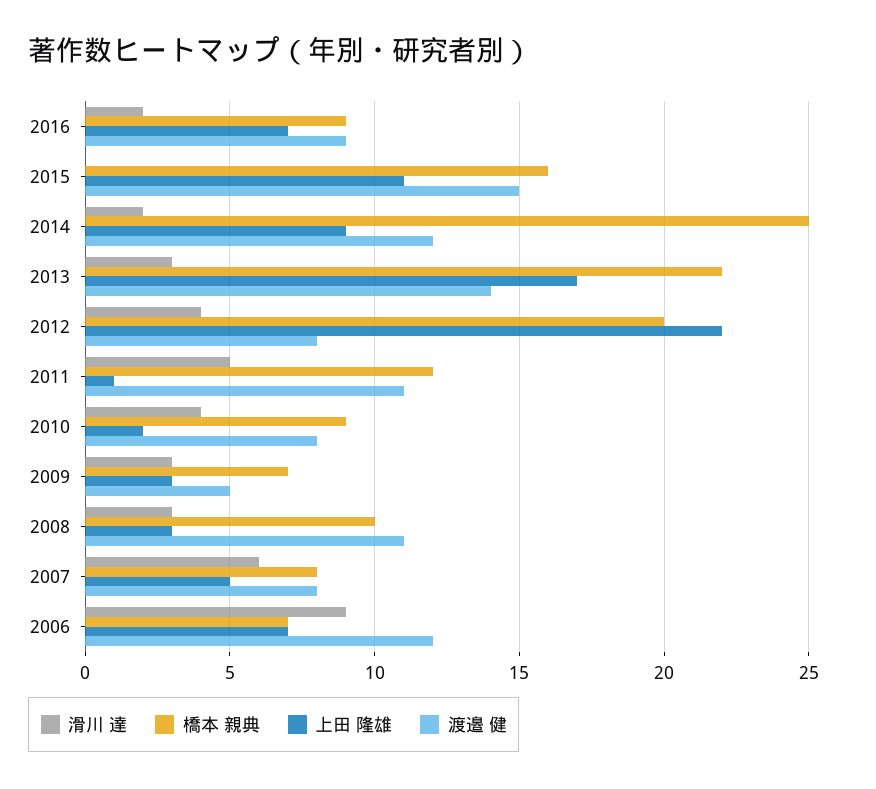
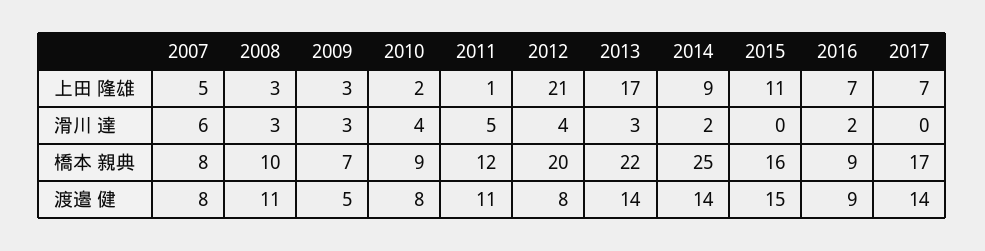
渡邉 健, 2014: 12 -> 14
上田 隆雄, 2012: 22 -> 21
滑川 達, 2006: 9 -> none
橋本 親典, 2006: 7 -> none
上田 隆雄, 2006: 7 -> none
渡邉 健, 2006: 12 -> none
上田 隆雄, 2017: none -> 7
滑川 達, 2017: none -> 0
橋本 親典, 2017: none -> 17
渡邉 健, 2017: none -> 14

